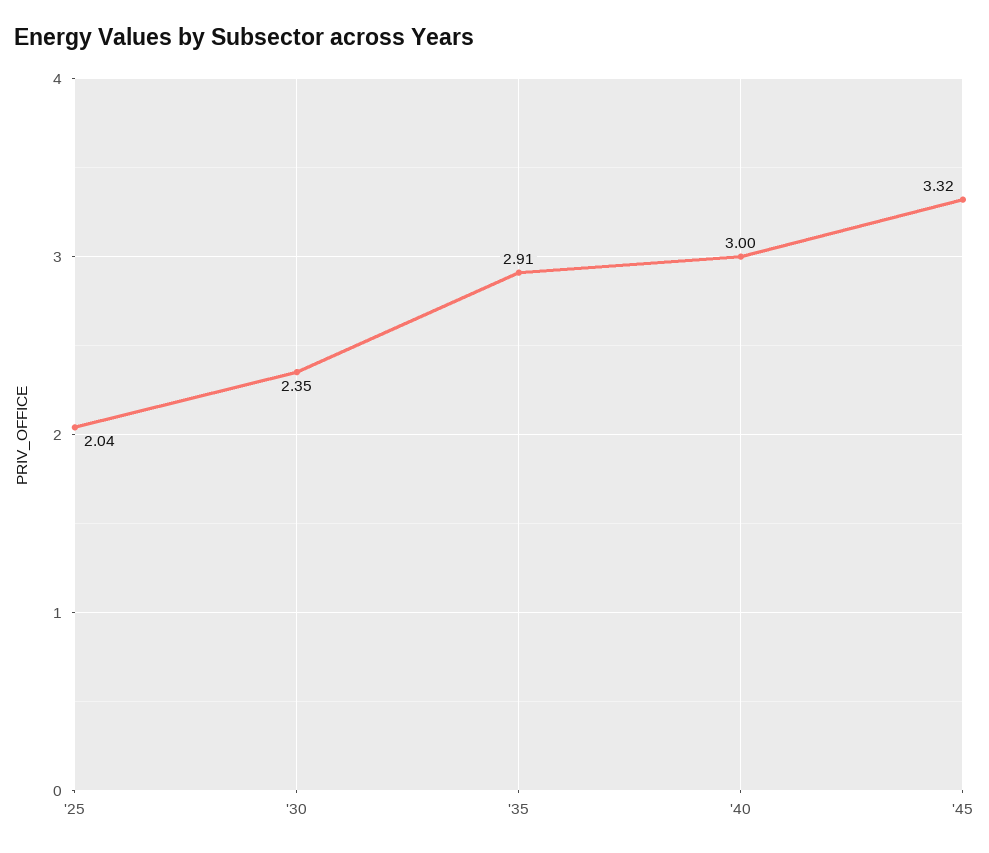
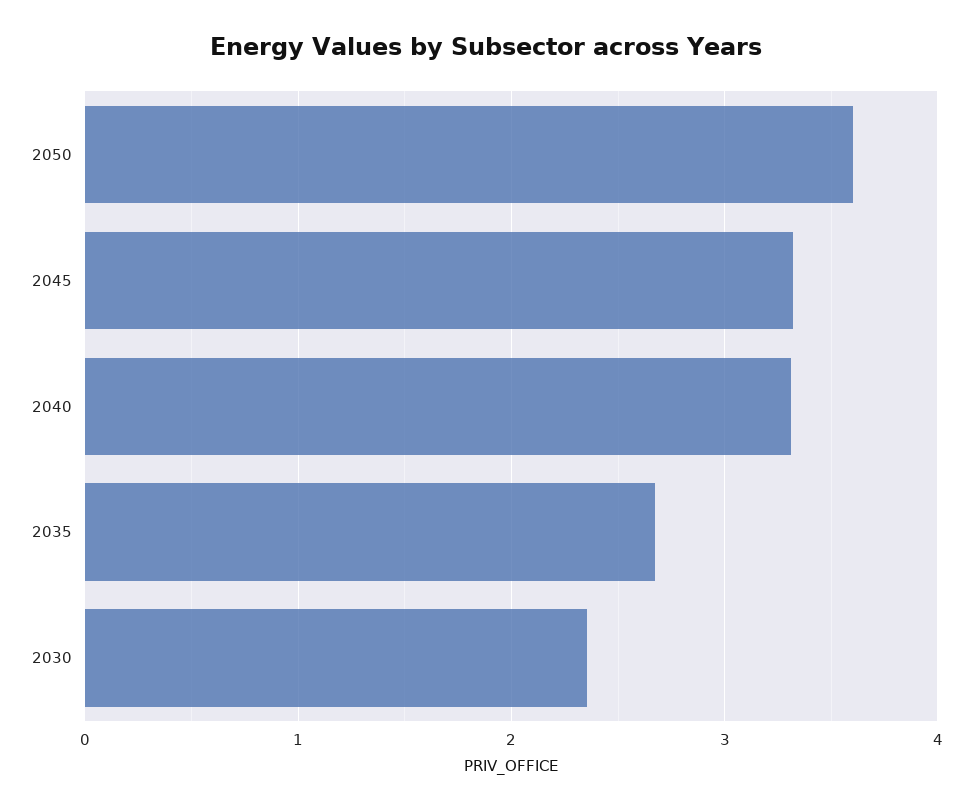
'25: 2.04 -> none
'35: 2.91 -> 2.7
'40: 3 -> 3.3
2050: none -> 3.6

